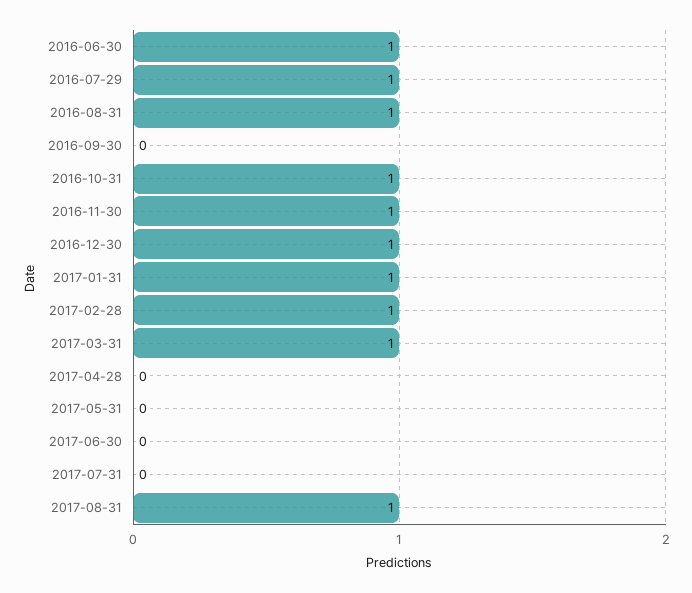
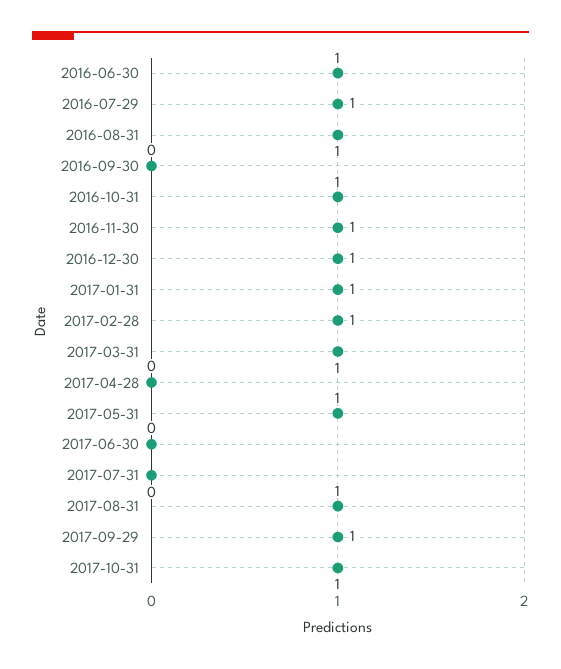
2017-05-31: 0 -> 1
2017-09-29: none -> 1
2017-10-31: none -> 1

